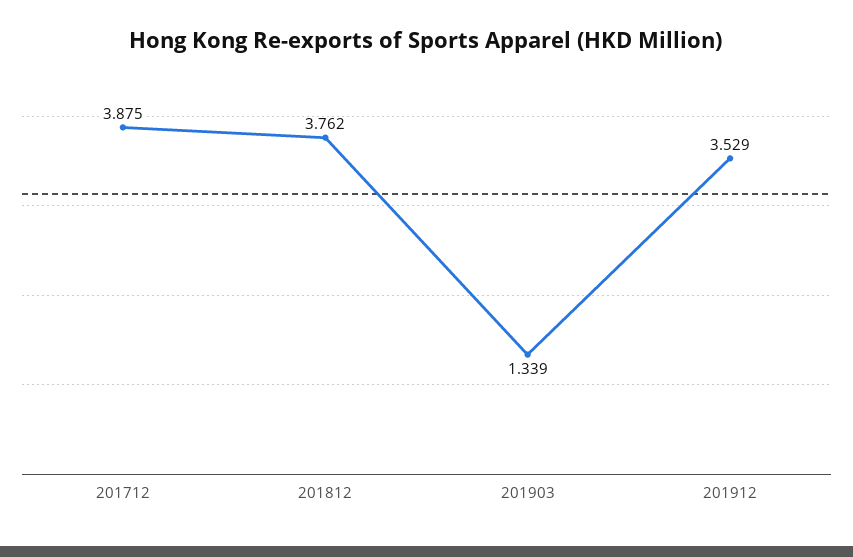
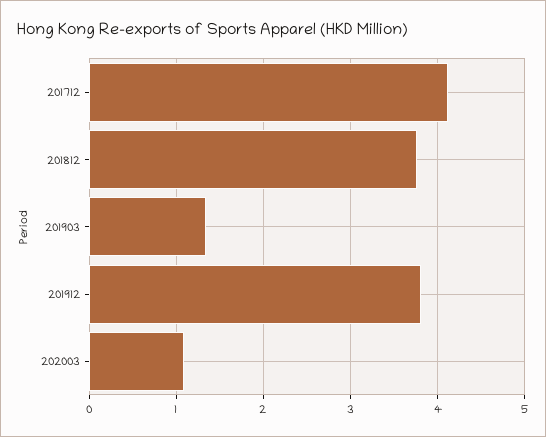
201712: 3.875 -> 4.1
201912: 3.529 -> 3.8
202003: none -> 1.1

